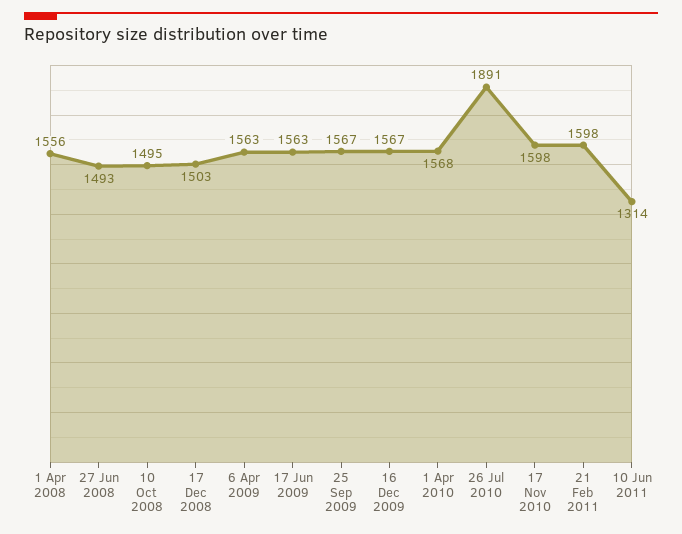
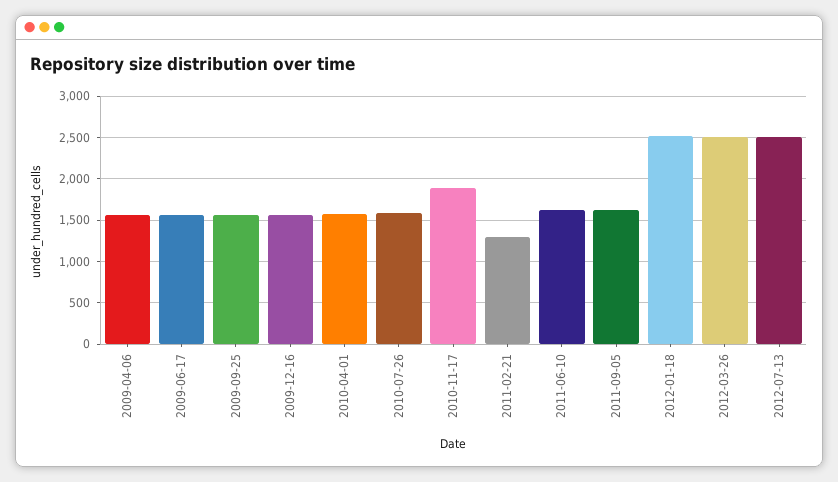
1 Apr 2008: 1556 -> none
27 Jun 2008: 1493 -> none
10 Oct 2008: 1495 -> none
17 Dec 2008: 1503 -> none
26 Jul 2010: 1891 -> 1600
17 Nov 2010: 1598 -> 1900
21 Feb 2011: 1598 -> 1300
10 Jun 2011: 1314 -> 1600
2011-09-05: none -> 1600
2012-01-18: none -> 2500
2012-03-26: none -> 2500
2012-07-13: none -> 2500

